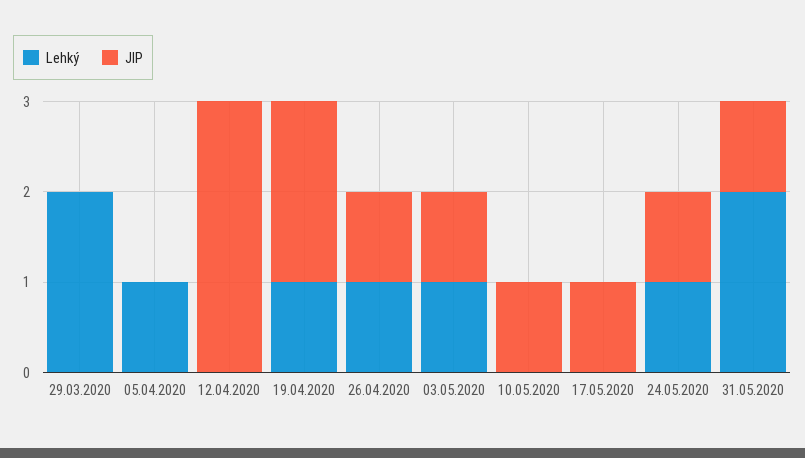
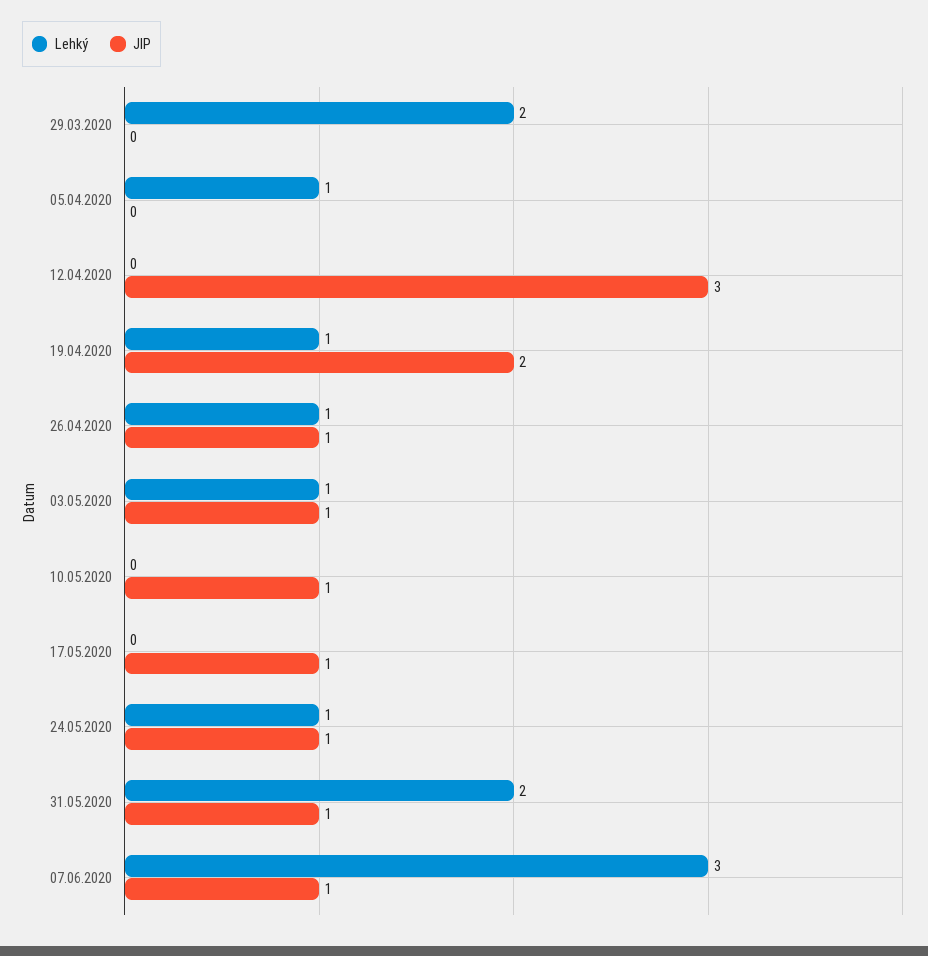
Lehký, 07.06.2020: none -> 3
JIP, 07.06.2020: none -> 1

